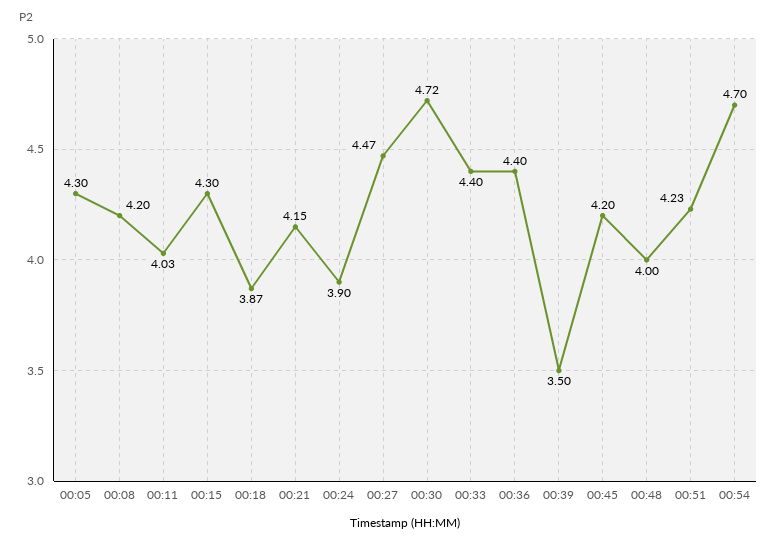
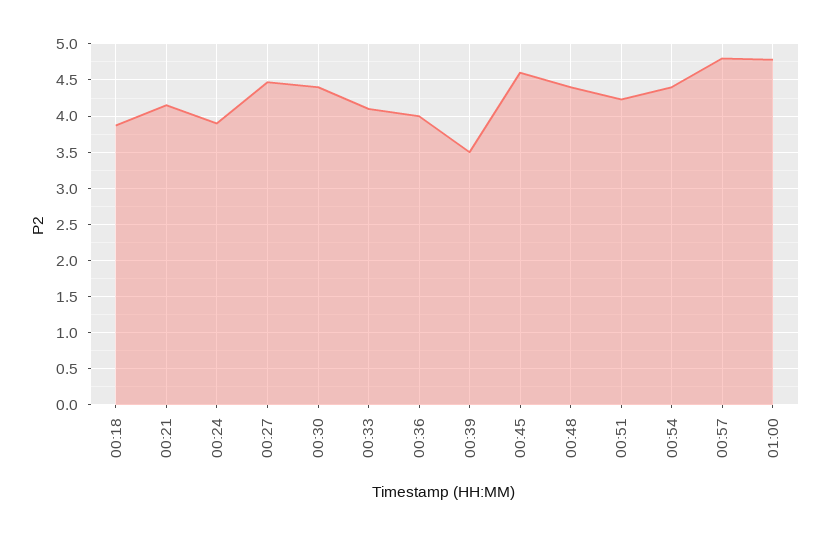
00:05: 4.3 -> none
00:08: 4.2 -> none
00:11: 4.03 -> none
00:15: 4.3 -> none
00:30: 4.72 -> 4.4
00:33: 4.4 -> 4.1
00:36: 4.4 -> 4
00:45: 4.2 -> 4.6
00:48: 4 -> 4.4
00:54: 4.7 -> 4.4
00:57: none -> 4.8
01:00: none -> 4.8

